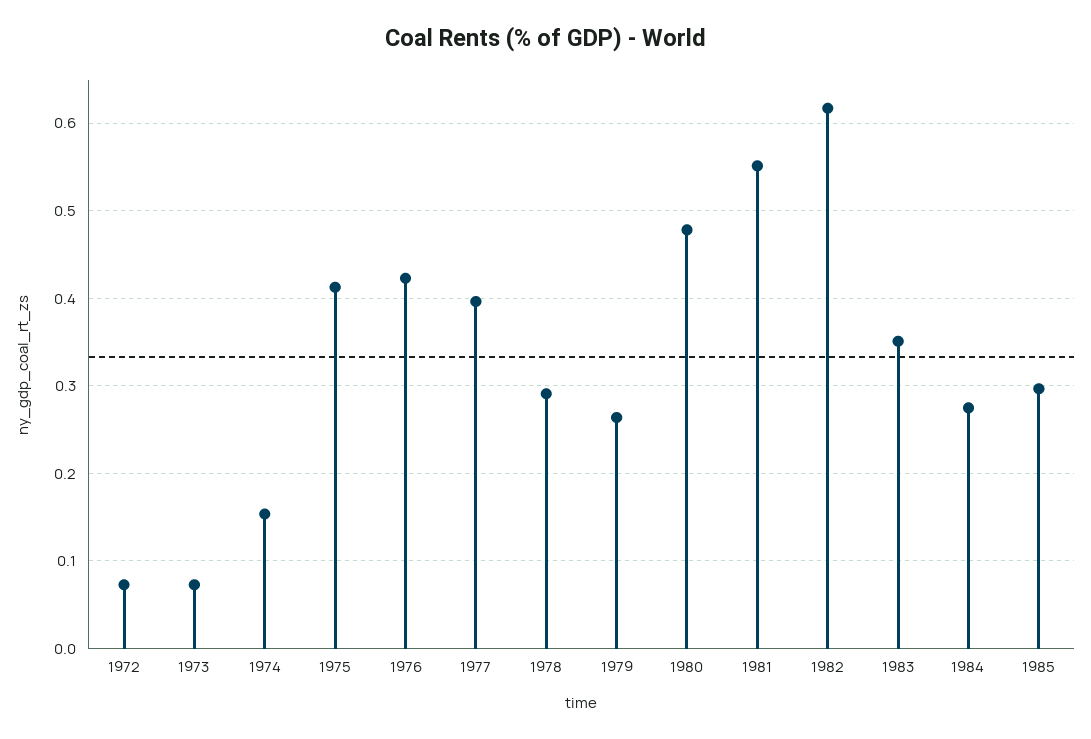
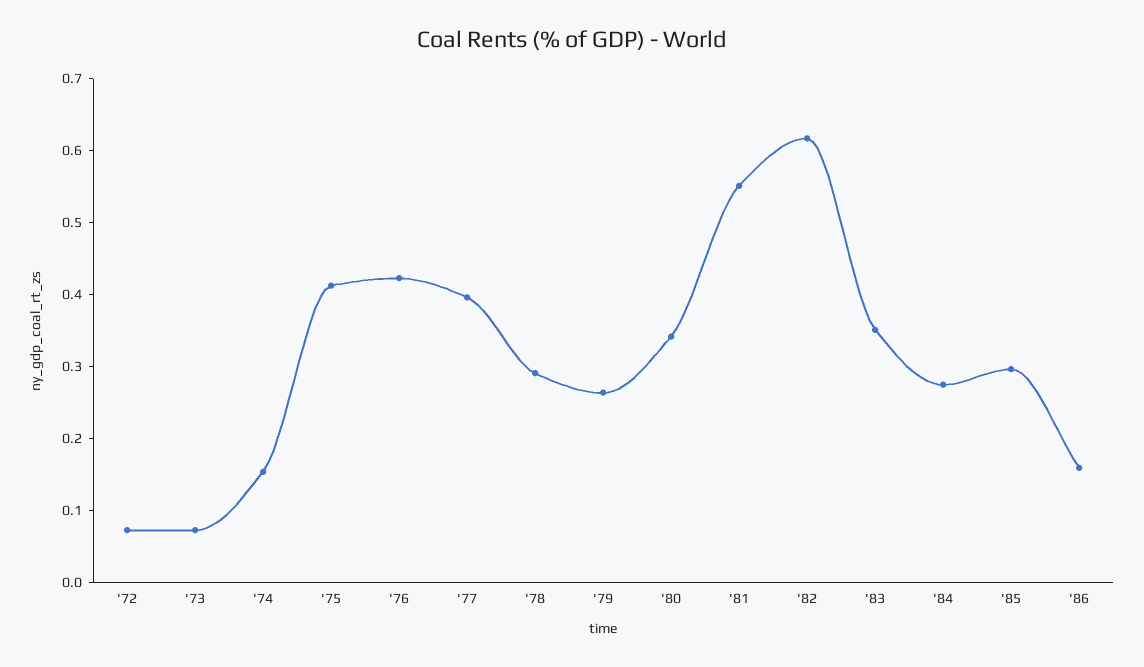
1980: 0.48 -> 0.34
'86: none -> 0.16

